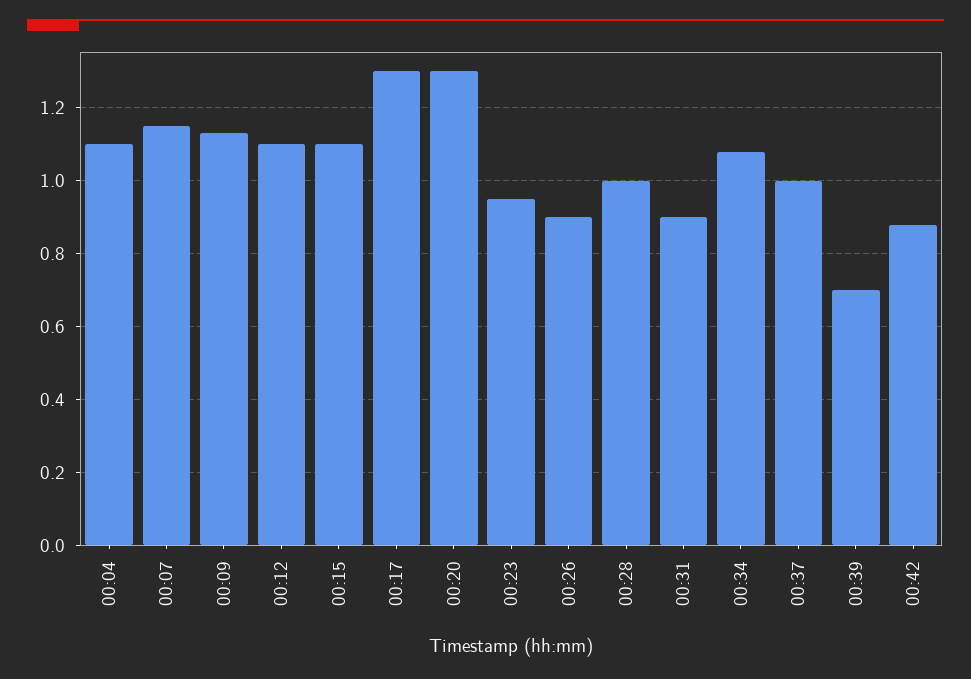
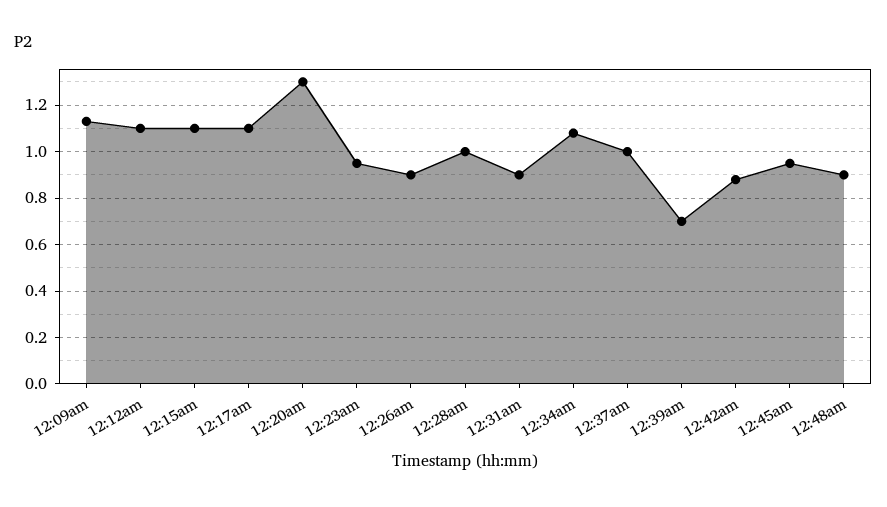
00:04: 1.1 -> none
00:07: 1.15 -> none
00:17: 1.3 -> 1.1
12:45am: none -> 0.95
12:48am: none -> 0.9

